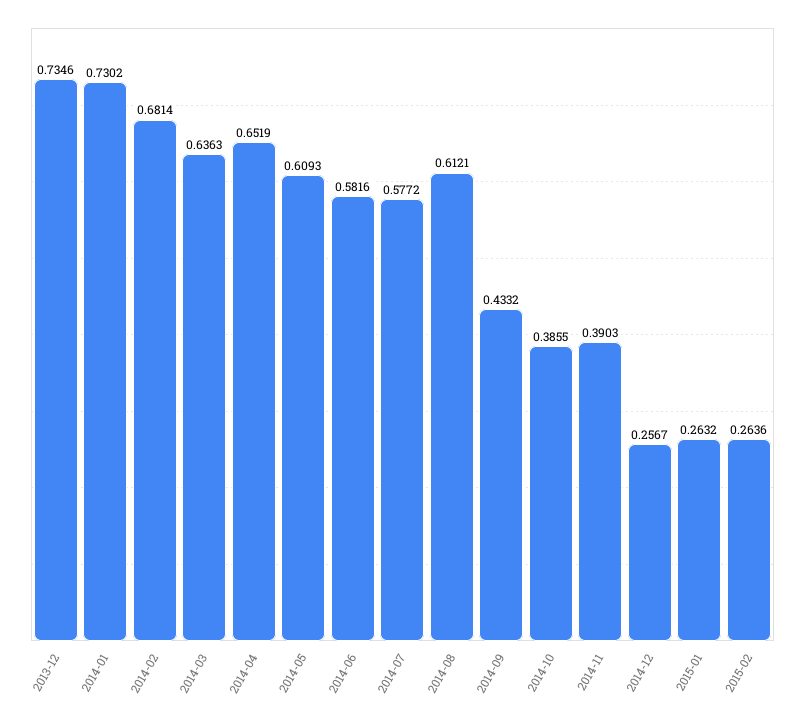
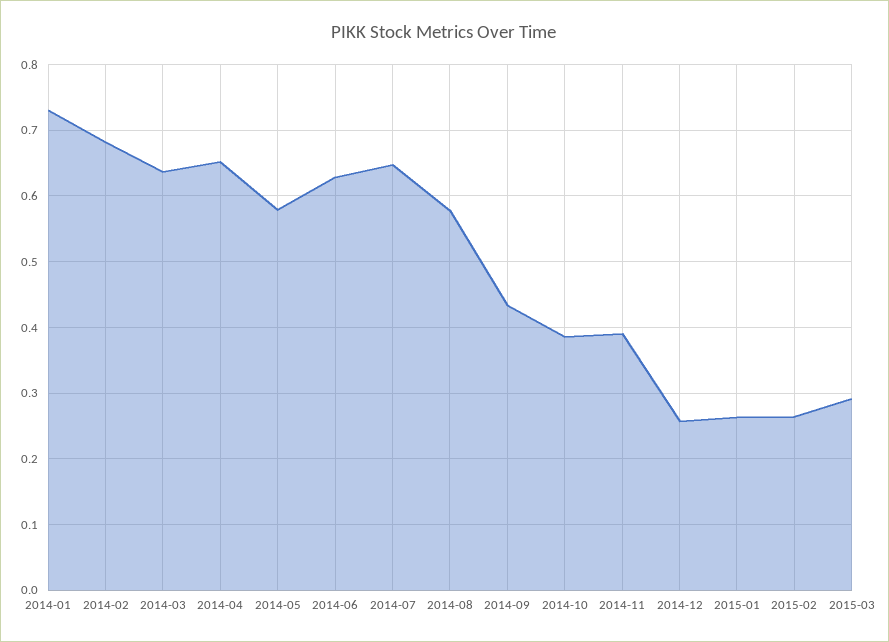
2013-12: 0.7346 -> none
2014-05: 0.6093 -> 0.58
2014-06: 0.5816 -> 0.63
2014-07: 0.5772 -> 0.65
2014-08: 0.6121 -> 0.58
2015-03: none -> 0.29

